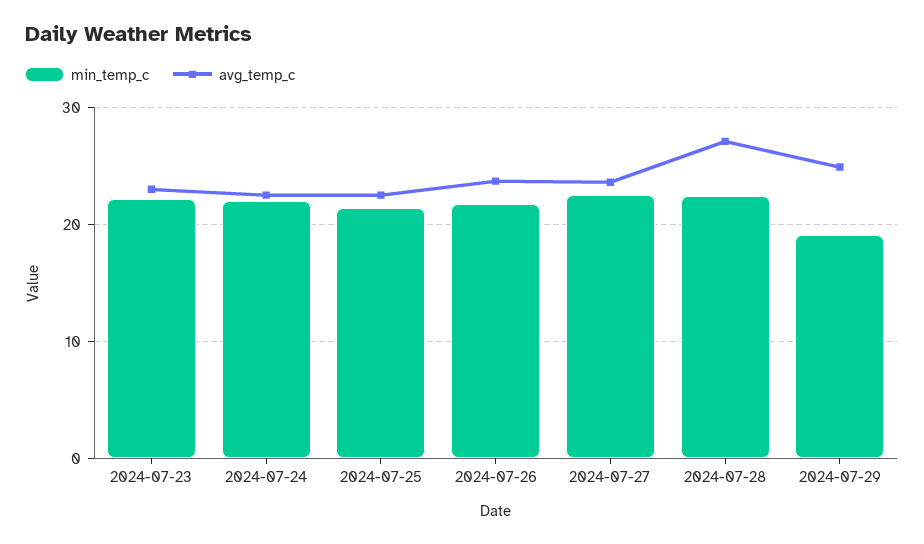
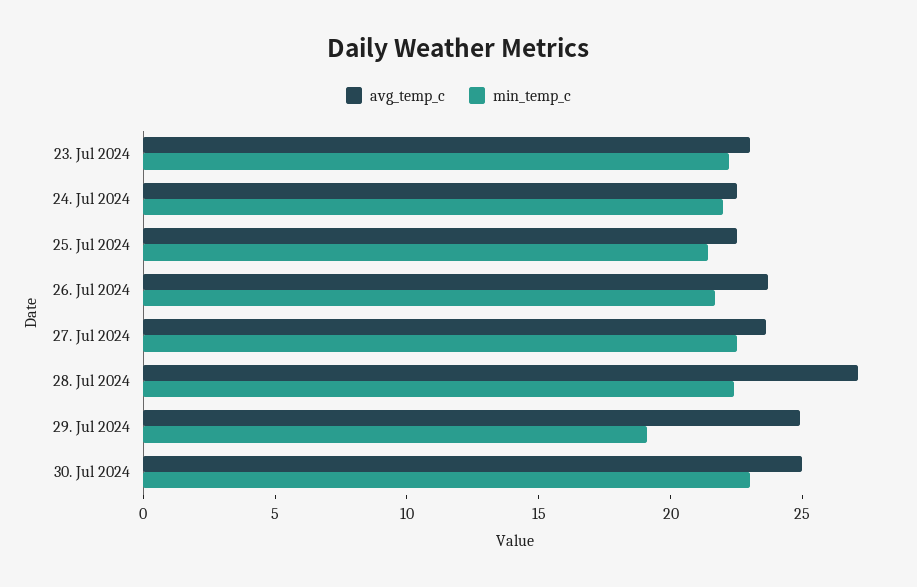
avg_temp_c, 30. Jul 2024: none -> 25
min_temp_c, 30. Jul 2024: none -> 23

